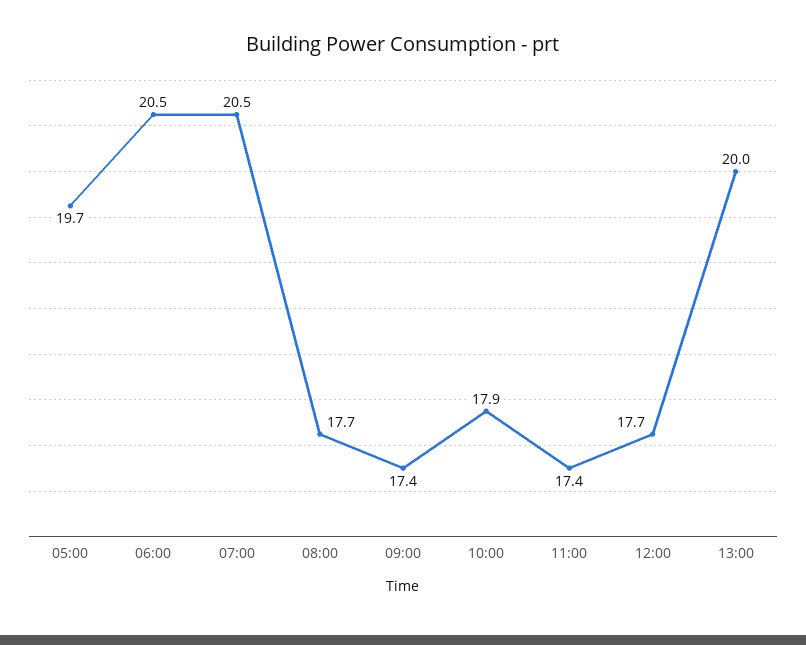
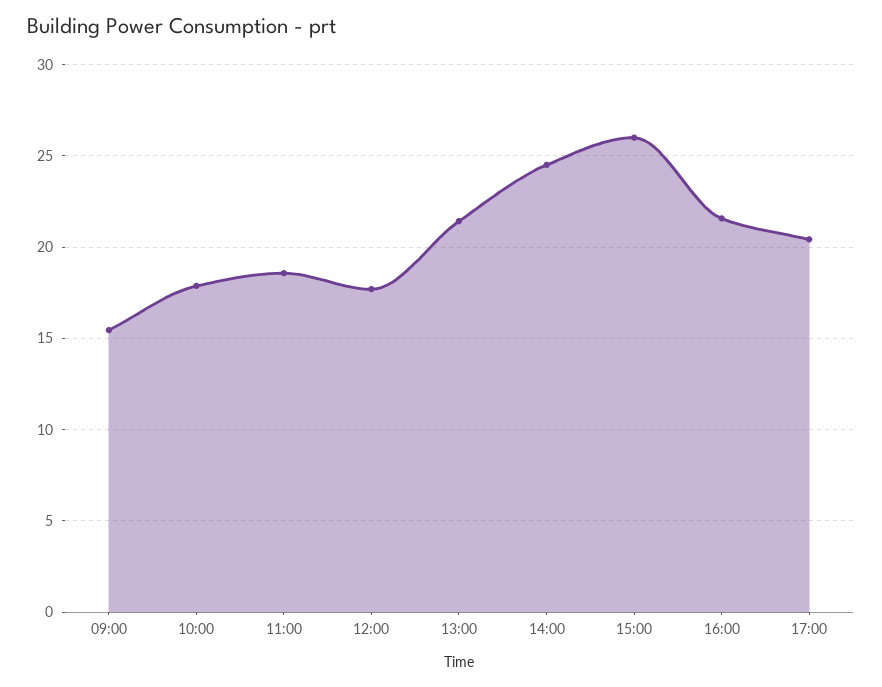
05:00: 19.7 -> none
06:00: 20.5 -> none
07:00: 20.5 -> none
08:00: 17.7 -> none
09:00: 17.4 -> 15.5
11:00: 17.4 -> 18.5
13:00: 20 -> 21.5
14:00: none -> 24.5
15:00: none -> 26
16:00: none -> 21.5
17:00: none -> 20.5

